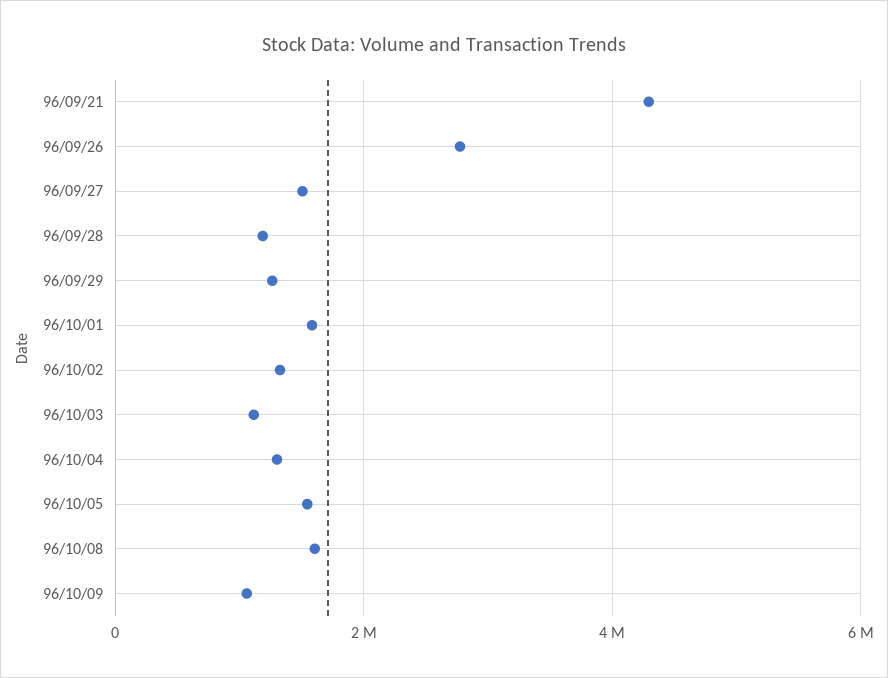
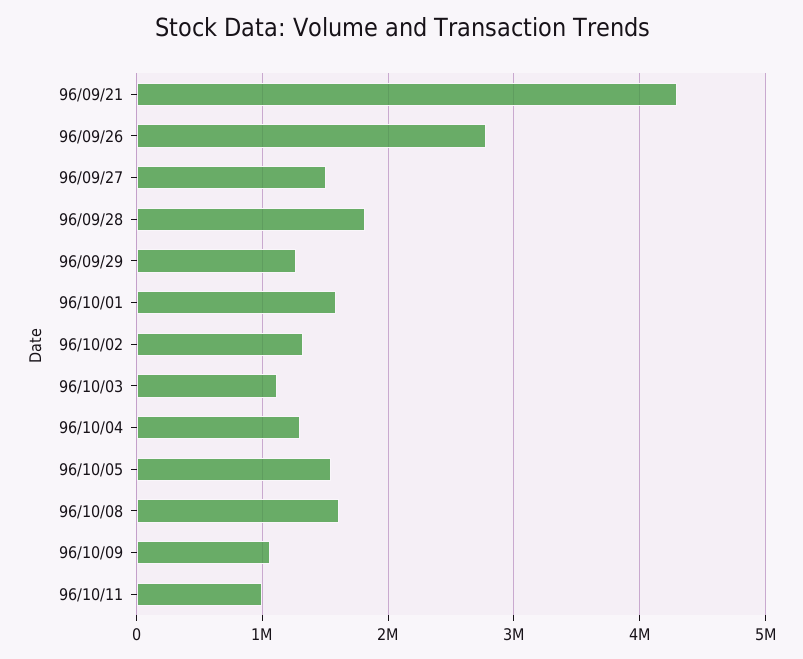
96/09/28: 1200000 -> 1800000
96/10/11: none -> 1000000

